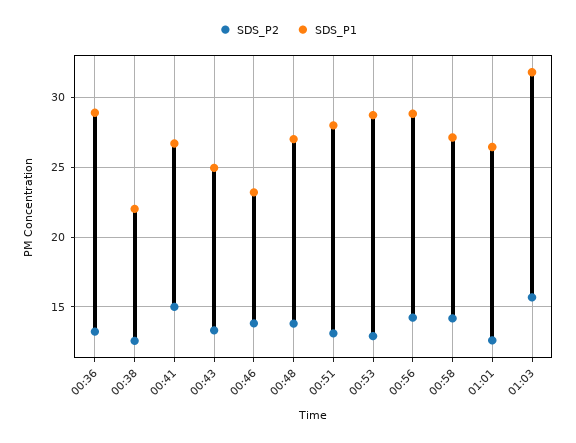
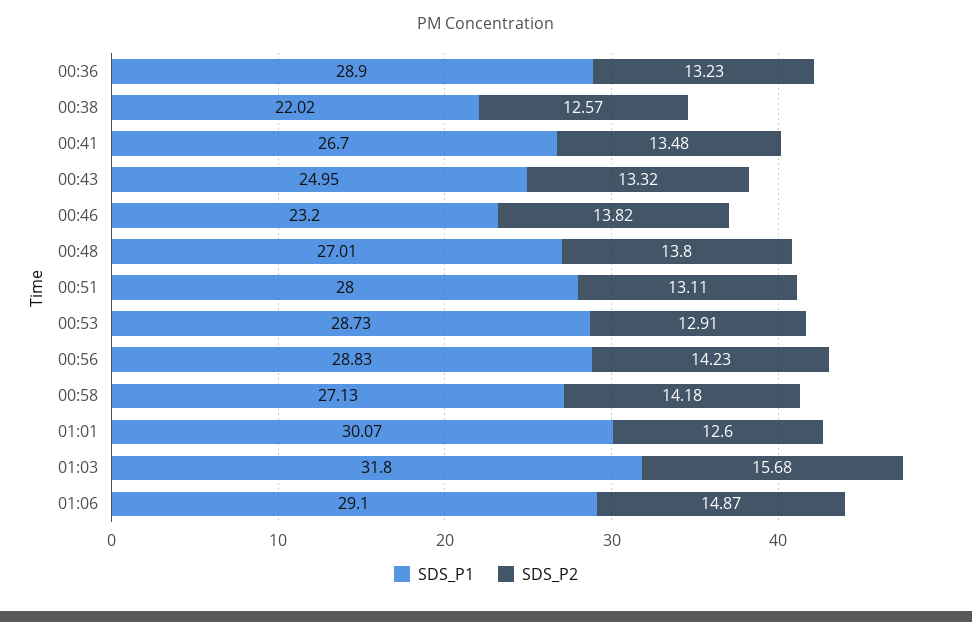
SDS_P2, 00:41: 15 -> 13.48
SDS_P1, 01:01: 26.5 -> 30.07
SDS_P1, 01:06: none -> 29.1
SDS_P2, 01:06: none -> 14.87

